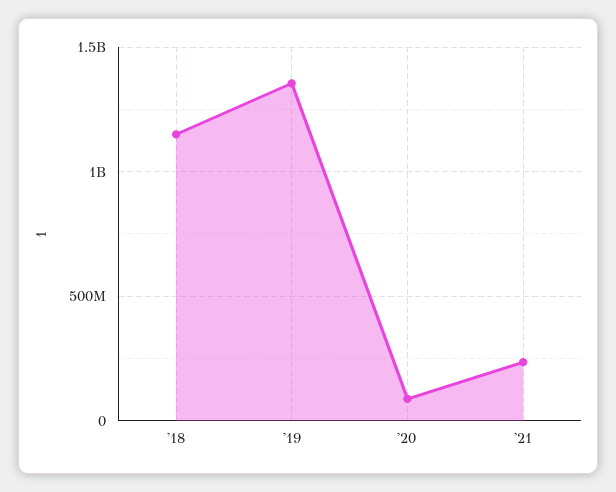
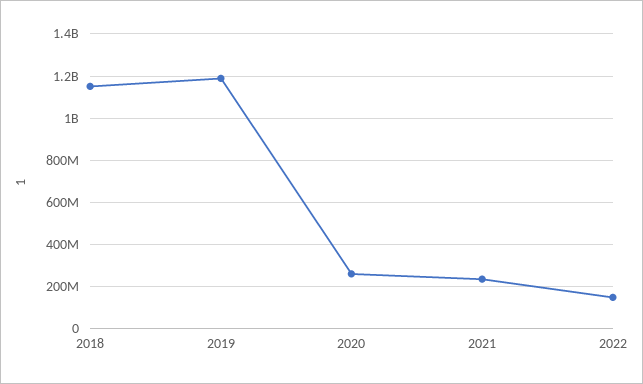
'19: 1350000000 -> 1200000000
'20: 100000000 -> 250000000
2022: none -> 150000000

